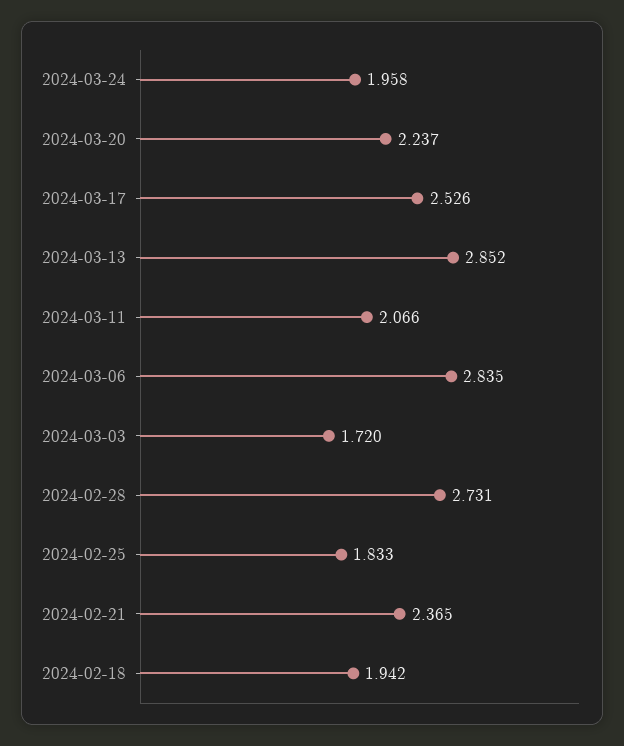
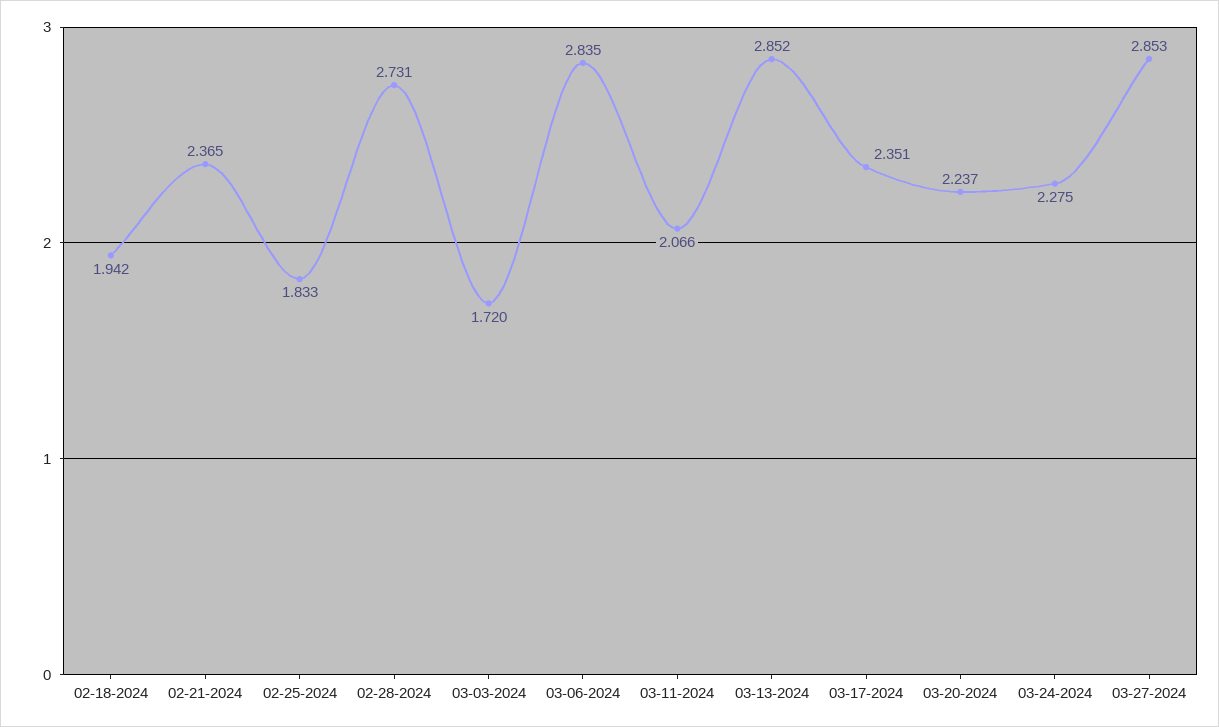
2024-03-24: 1.958 -> 2.275
2024-03-17: 2.526 -> 2.351
03-27-2024: none -> 2.853

